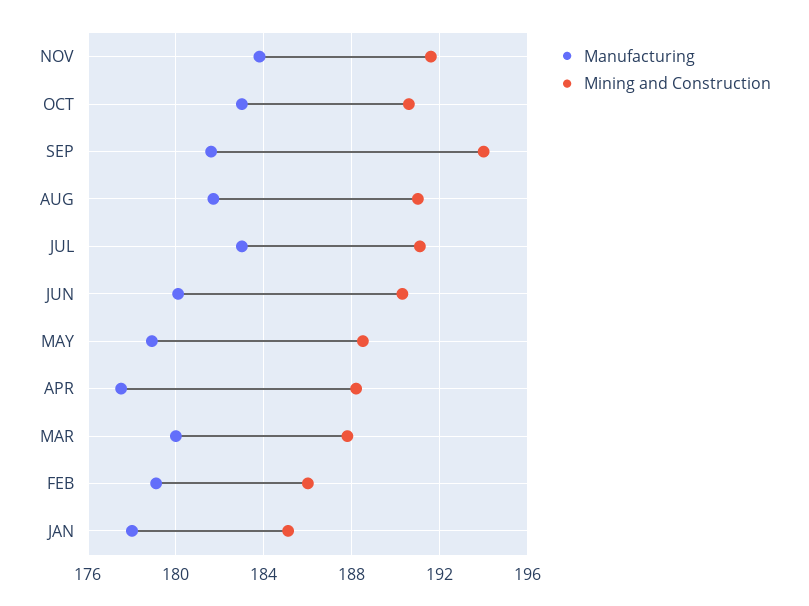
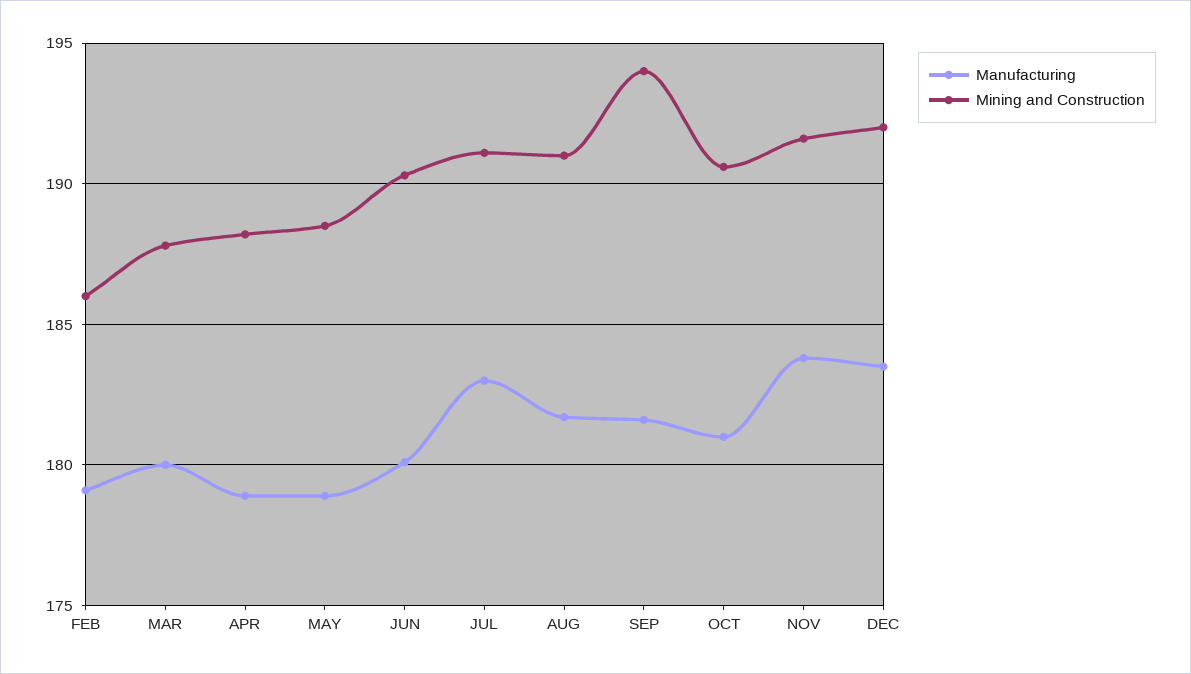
Manufacturing, OCT: 183 -> 181
Manufacturing, APR: 177.5 -> 179
Manufacturing, JAN: 178 -> none
Mining and Construction, JAN: 185 -> none
Manufacturing, DEC: none -> 183.5
Mining and Construction, DEC: none -> 192

